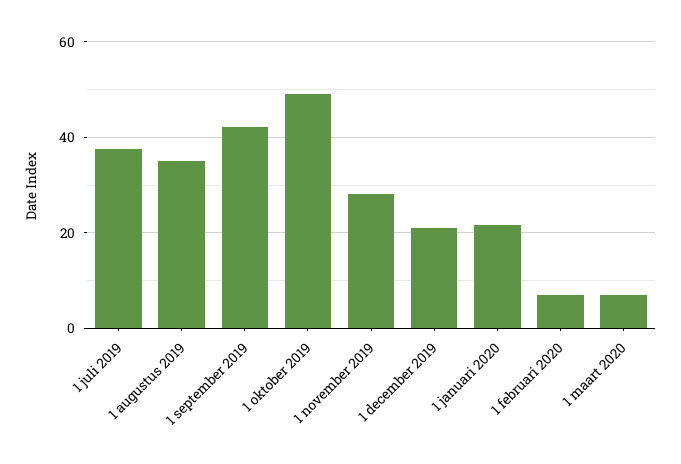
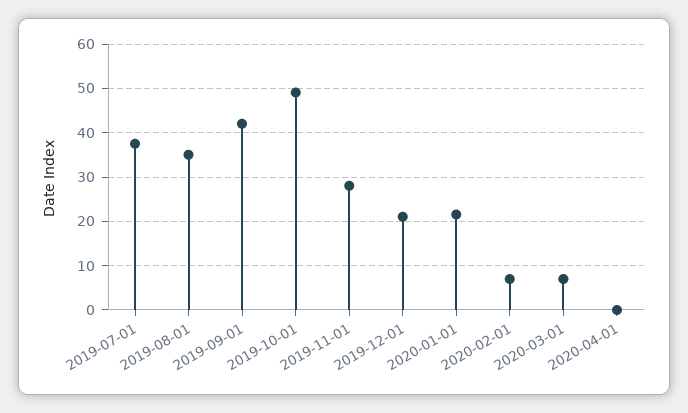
2020-04-01: none -> 0

